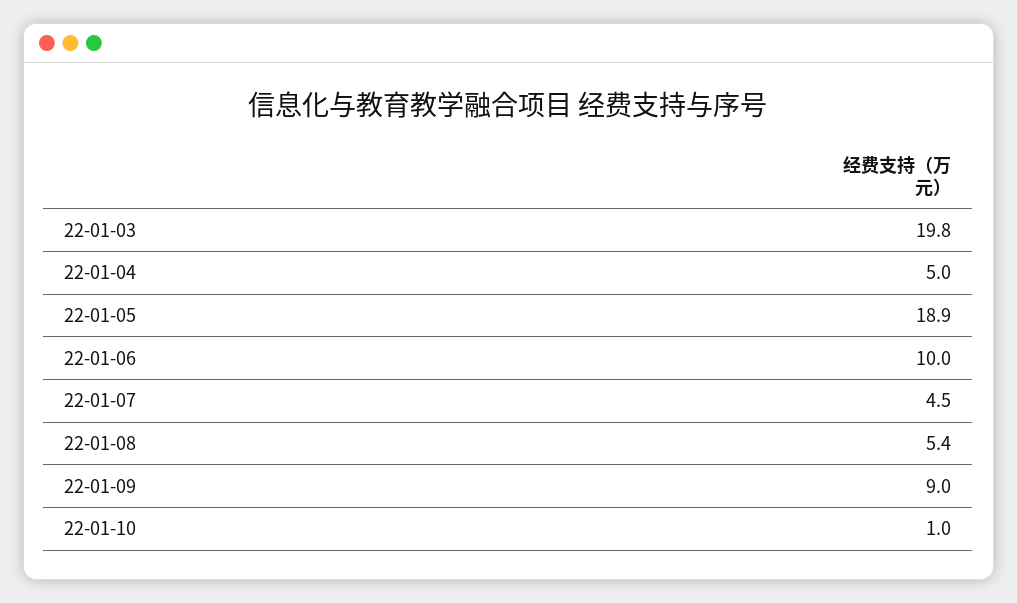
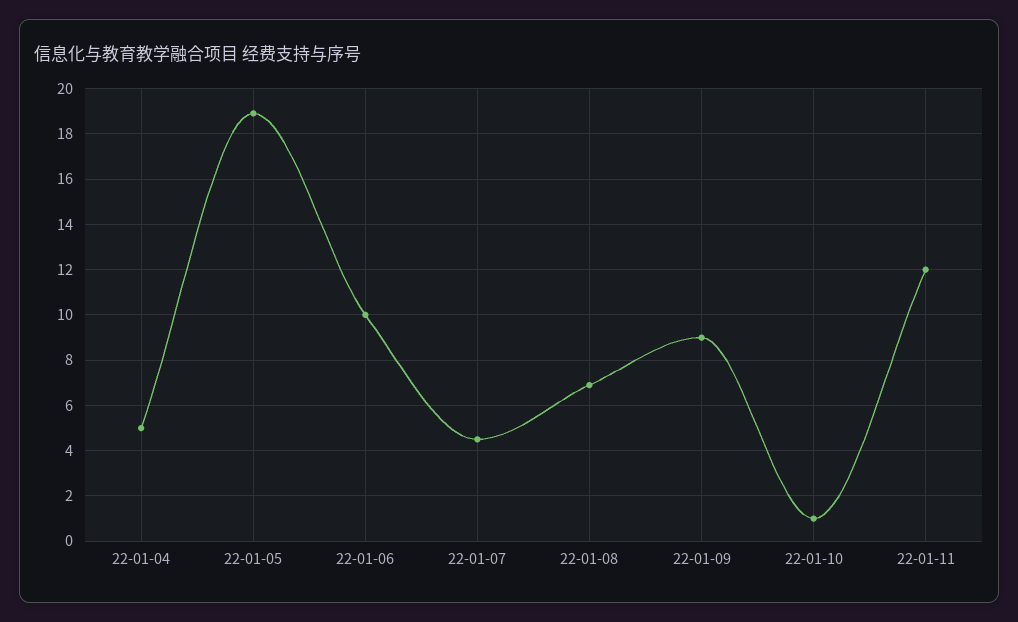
22-01-03: 19.8 -> none
22-01-08: 5.4 -> 7
22-01-11: none -> 12

